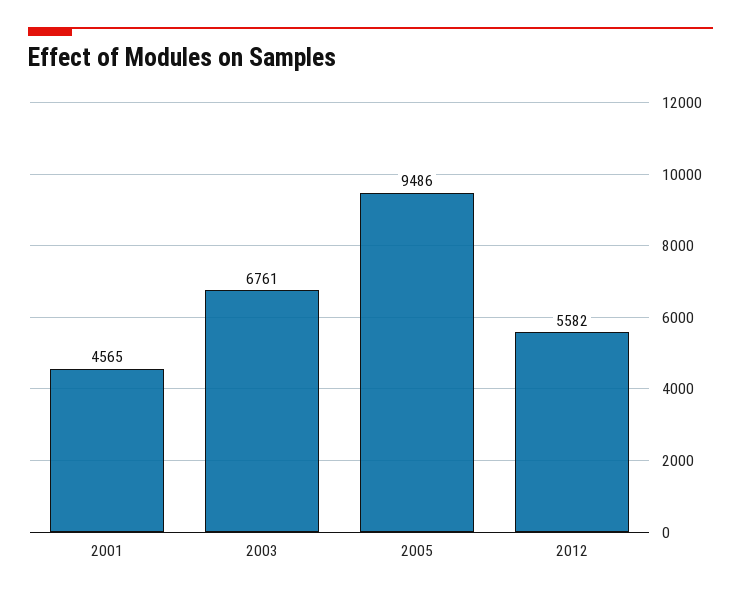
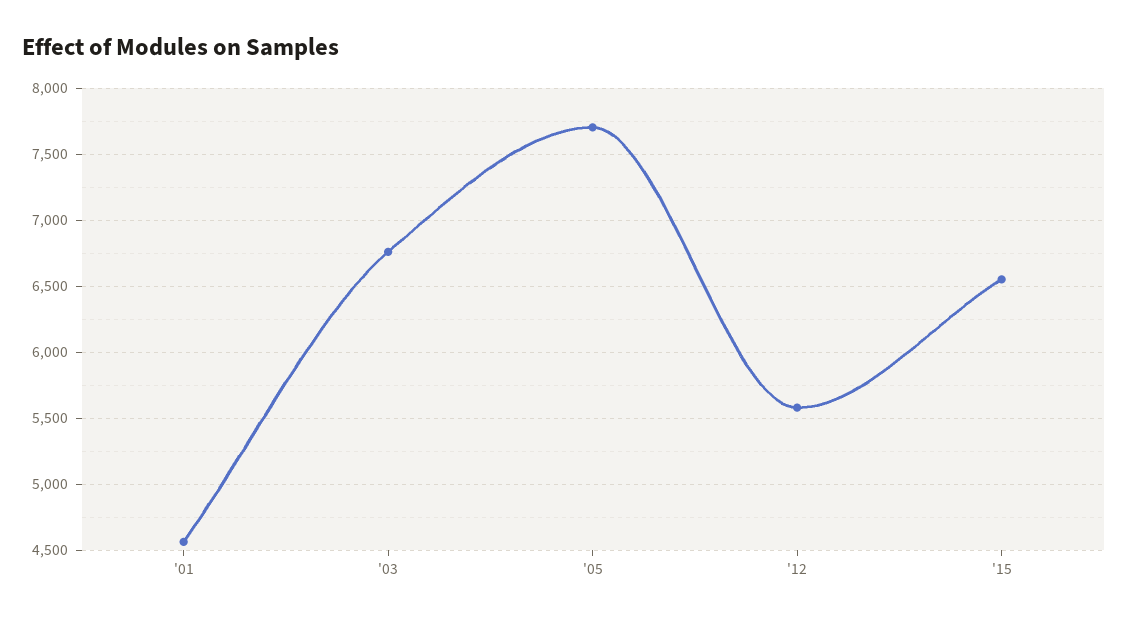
2005: 9486 -> 7700
'15: none -> 6550

